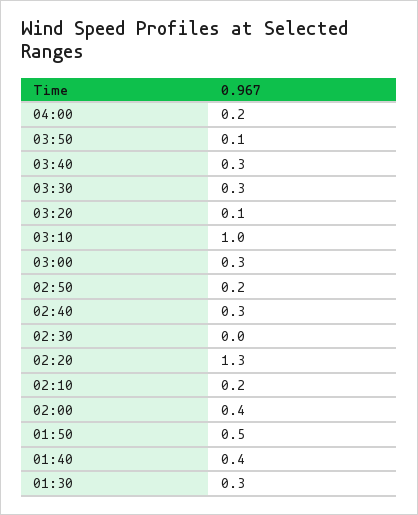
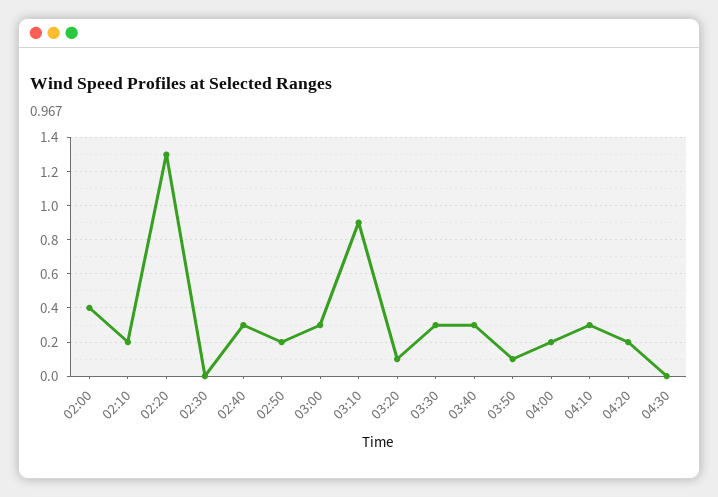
03:10: 1 -> 0.9
01:50: 0.5 -> none
01:40: 0.4 -> none
01:30: 0.3 -> none
04:10: none -> 0.3
04:20: none -> 0.2
04:30: none -> 0

